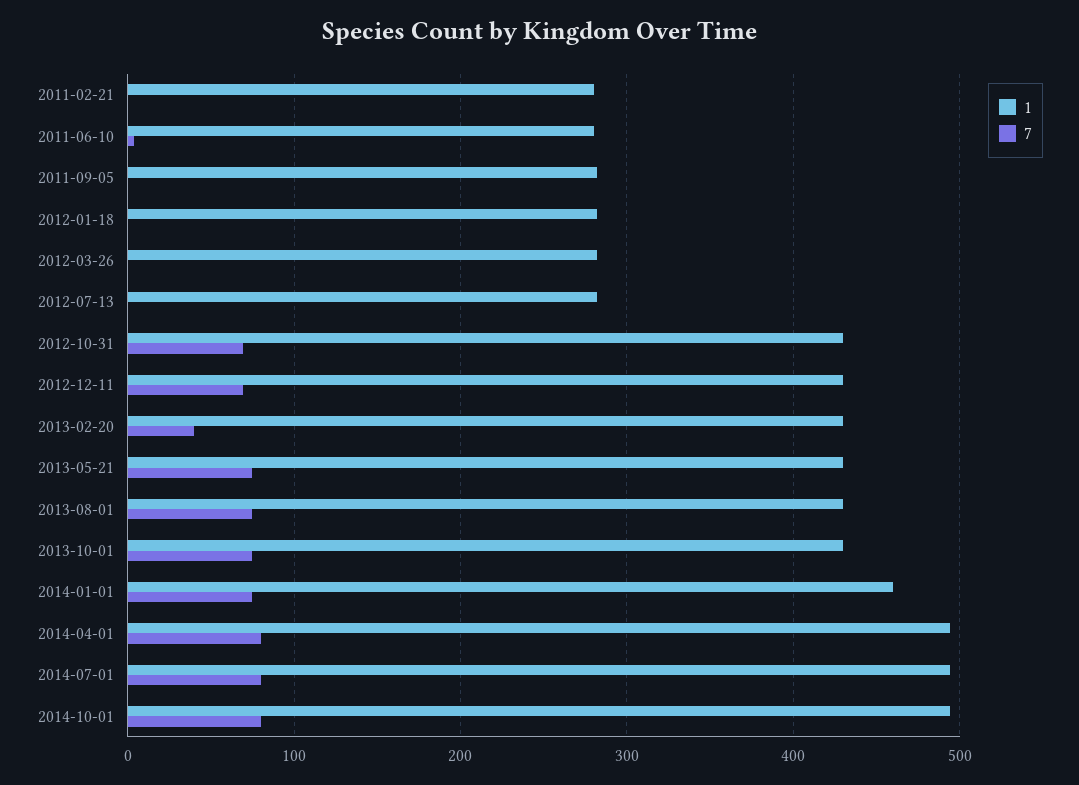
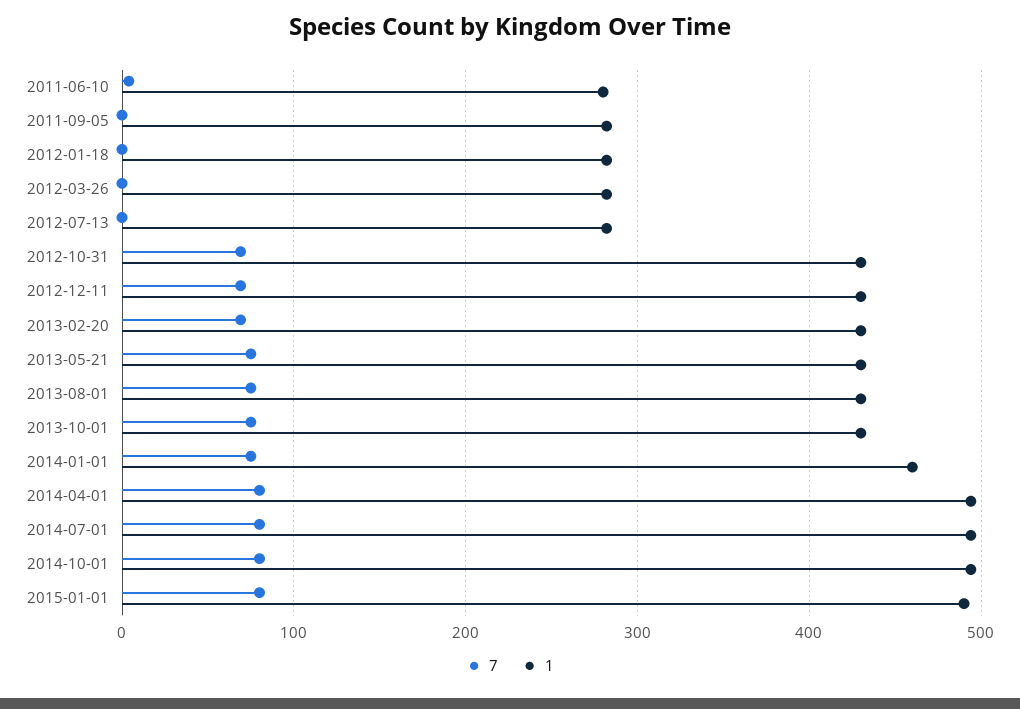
1, 2011-02-21: 280 -> none
7, 2011-02-21: 0 -> none
7, 2013-02-20: 40 -> 70
7, 2015-01-01: none -> 80
1, 2015-01-01: none -> 490

